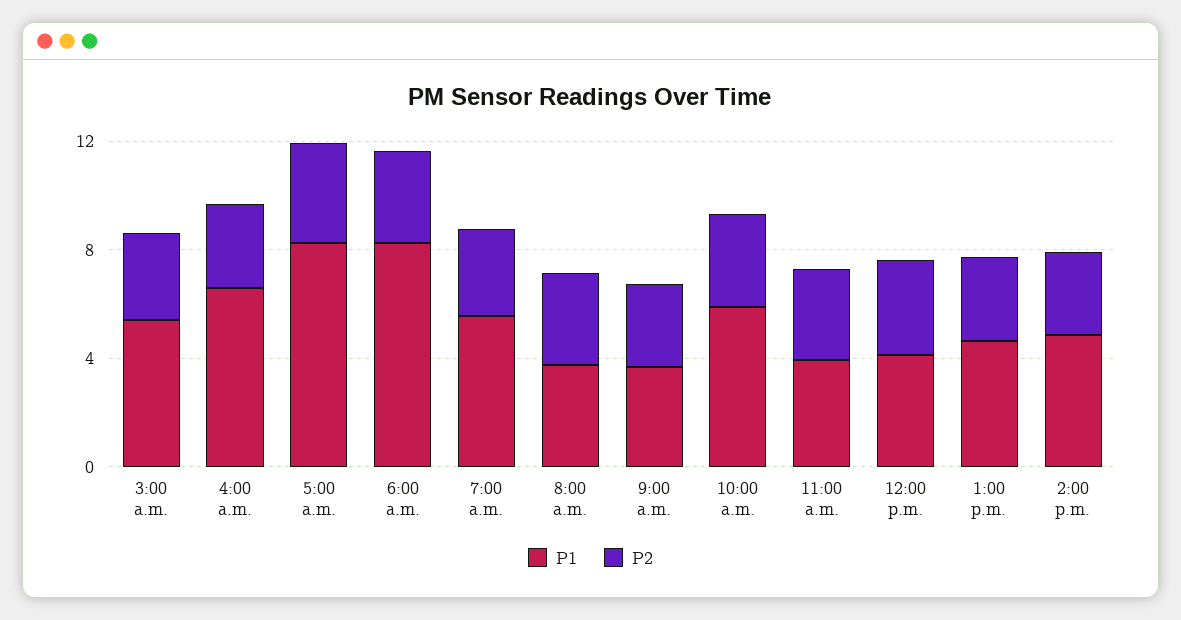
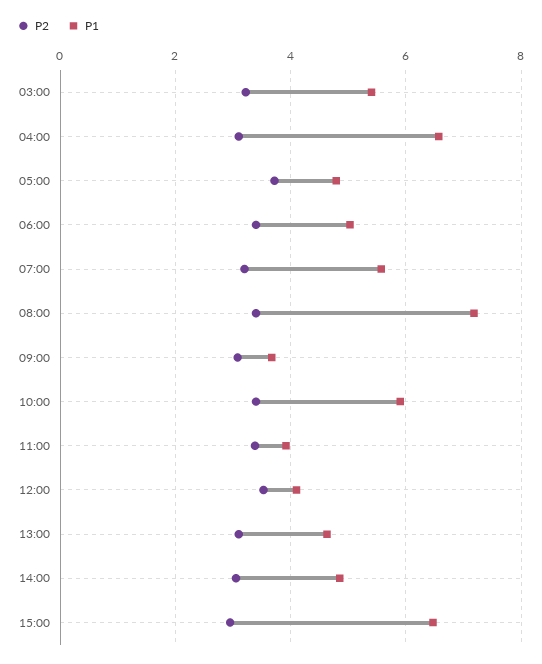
P1, 5:00 a.m.: 8 -> 4.8
P1, 6:00 a.m.: 8 -> 5
P1, 8:00 a.m.: 4 -> 7.2
P2, 15:00: none -> 3
P1, 15:00: none -> 6.4

